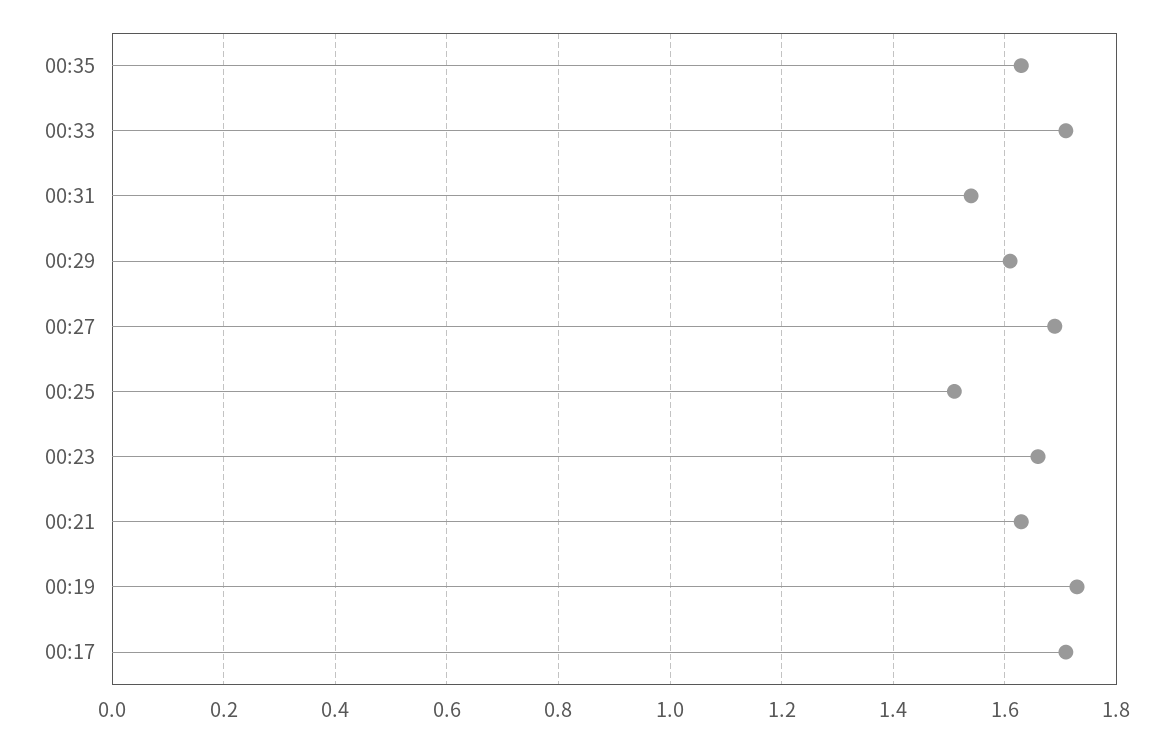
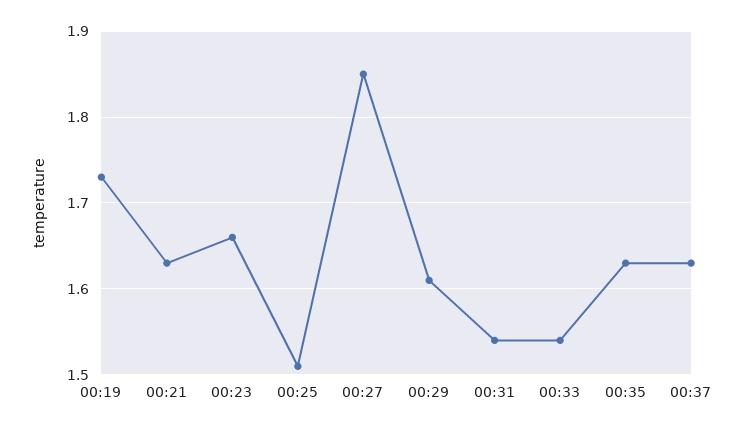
00:33: 1.7 -> 1.54
00:27: 1.7 -> 1.85
00:17: 1.7 -> none
00:37: none -> 1.63

